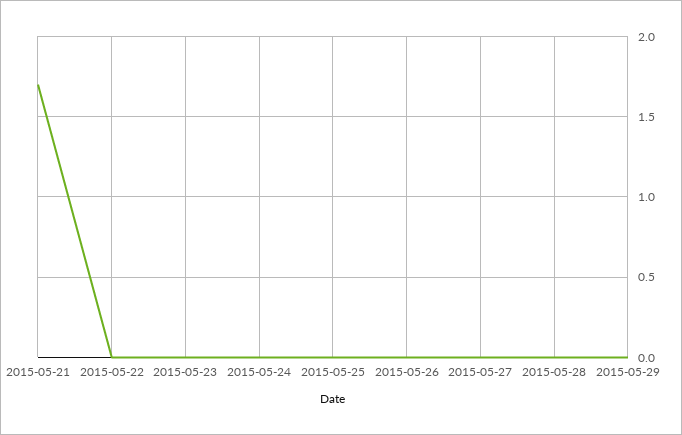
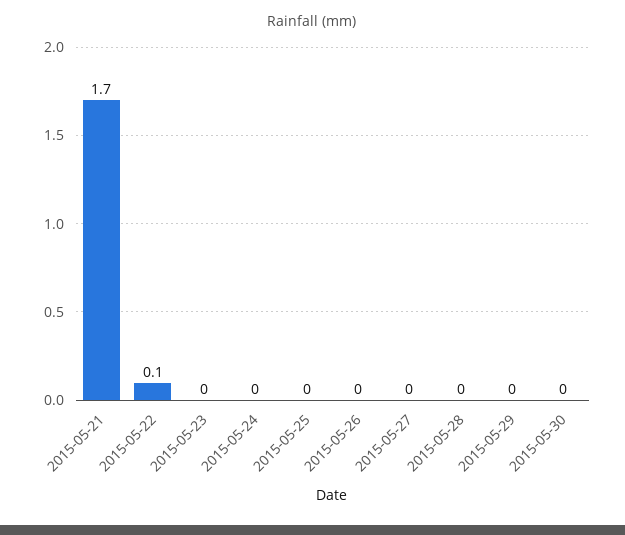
2015-05-22: 0 -> 0.1
2015-05-30: none -> 0

